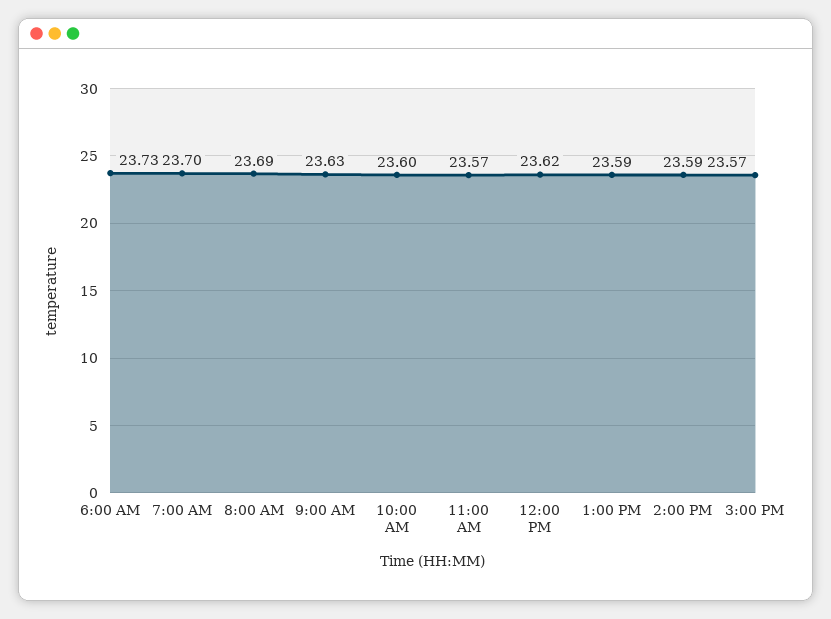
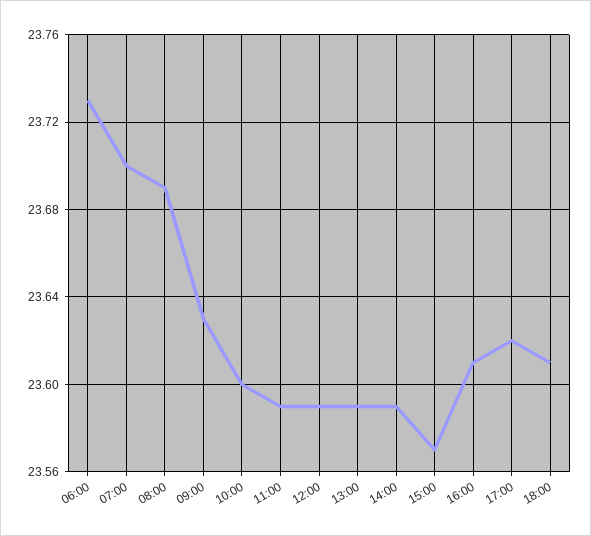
11:00 AM: 23.57 -> 23.59
12:00 PM: 23.62 -> 23.59
16:00: none -> 23.61
17:00: none -> 23.62
18:00: none -> 23.61

